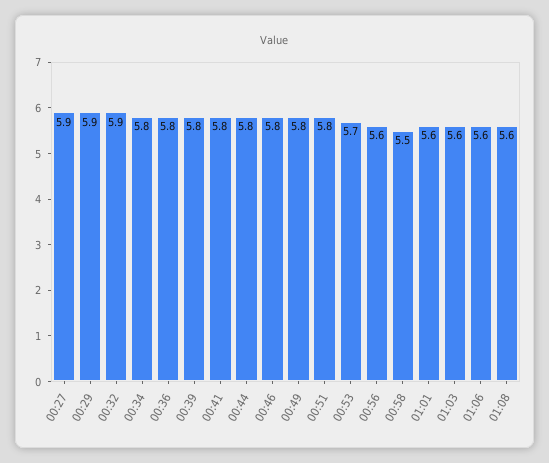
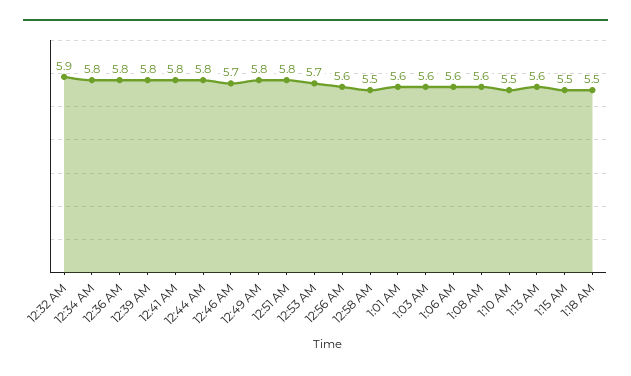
00:27: 5.9 -> none
00:29: 5.9 -> none
00:46: 5.8 -> 5.7
1:10 AM: none -> 5.5
1:13 AM: none -> 5.6
1:15 AM: none -> 5.5
1:18 AM: none -> 5.5

